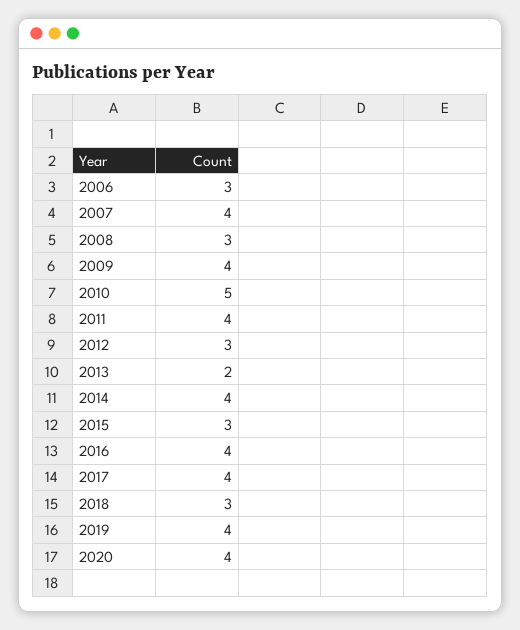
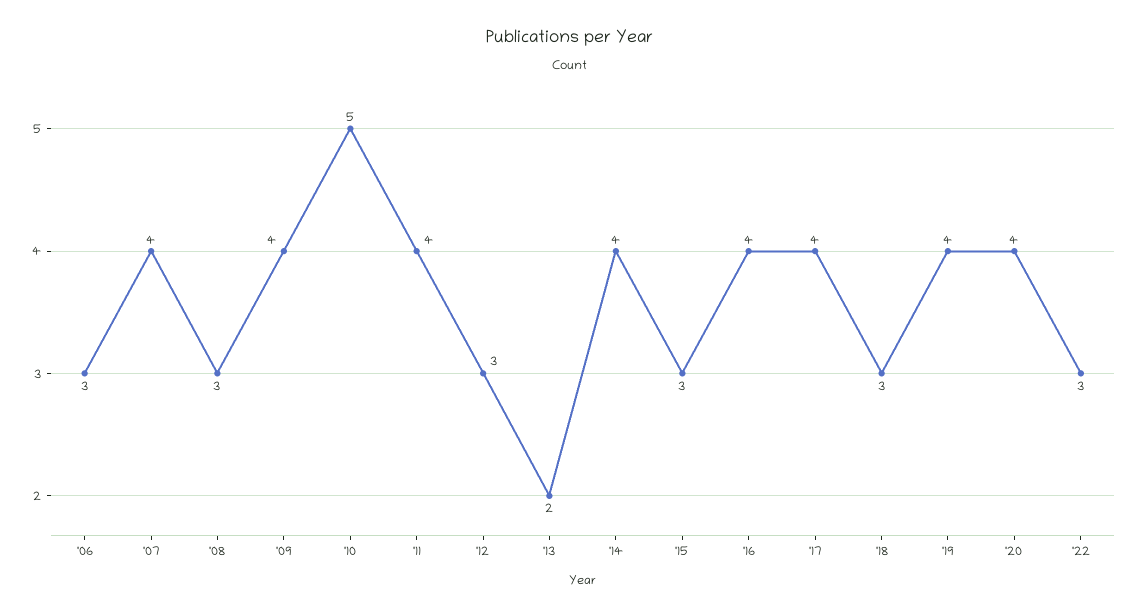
'22: none -> 3

